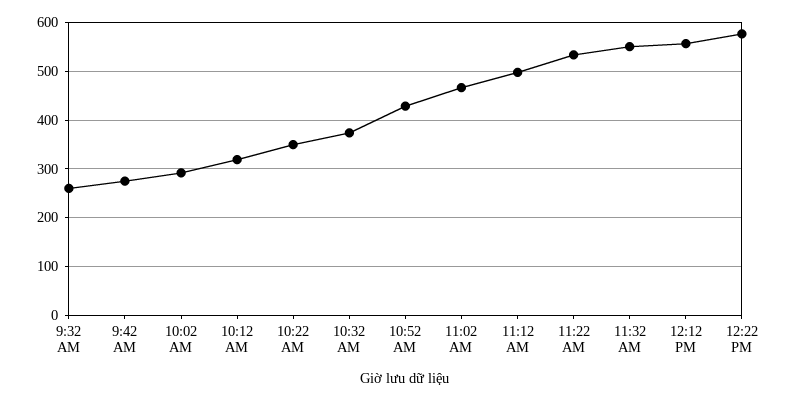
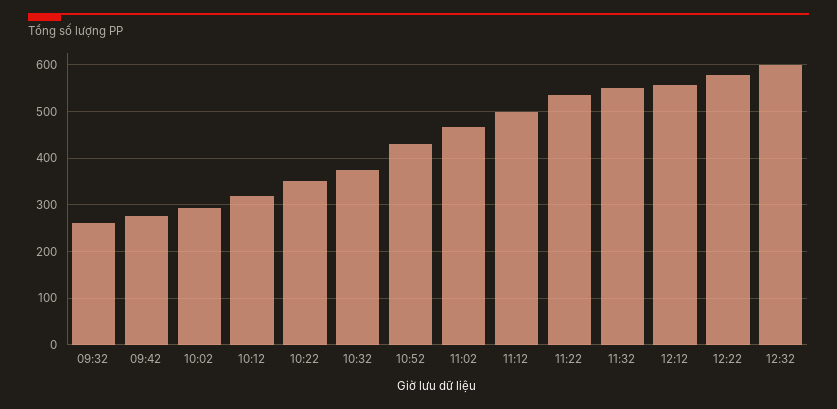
12:32: none -> 600

